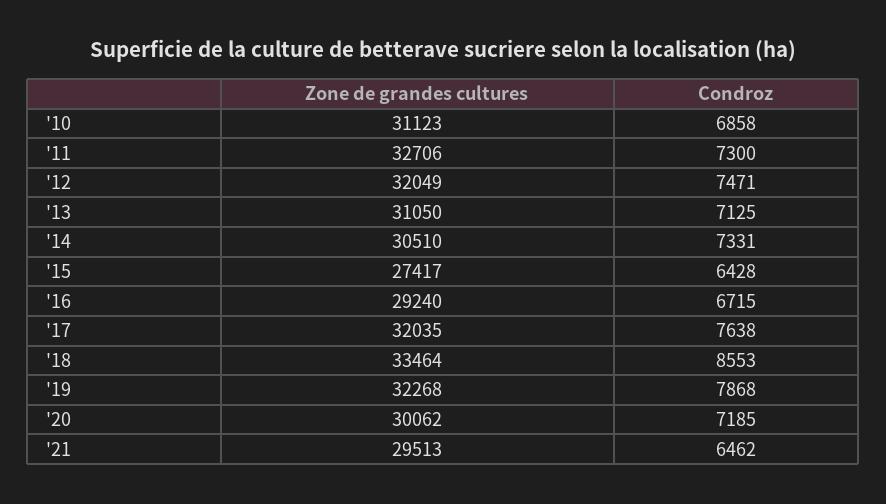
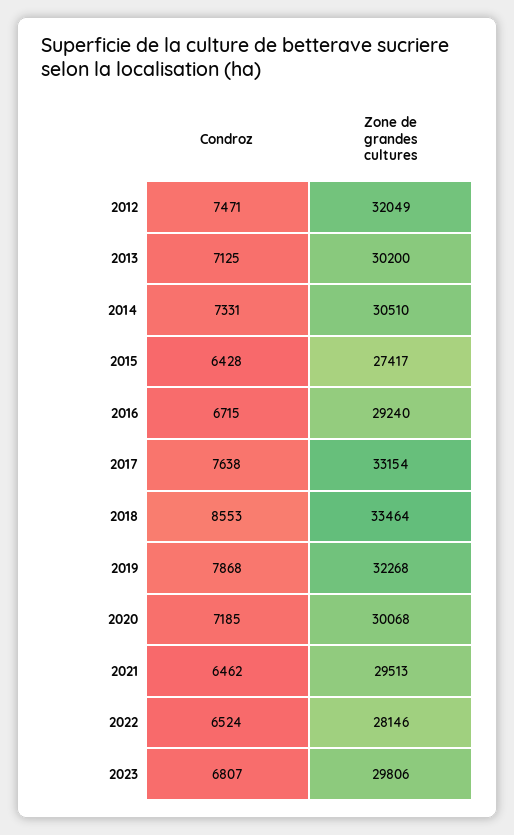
Zone de grandes cultures, '10: 31123 -> none
Condroz, '10: 6858 -> none
Zone de grandes cultures, '11: 32706 -> none
Condroz, '11: 7300 -> none
Zone de grandes cultures, '13: 31050 -> 30200
Zone de grandes cultures, '17: 32035 -> 33154
Zone de grandes cultures, '20: 30062 -> 30068
Condroz, 2022: none -> 6524
Zone de grandes cultures, 2022: none -> 28146
Condroz, 2023: none -> 6807
Zone de grandes cultures, 2023: none -> 29806

